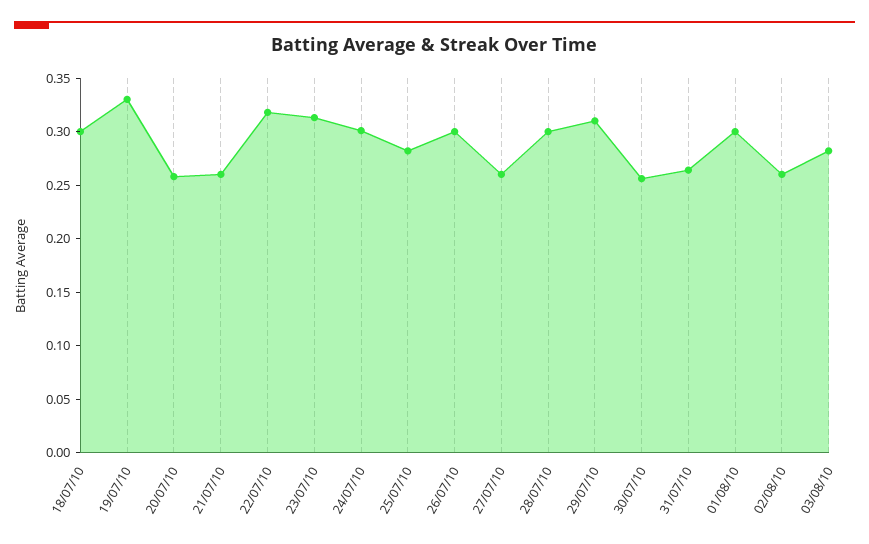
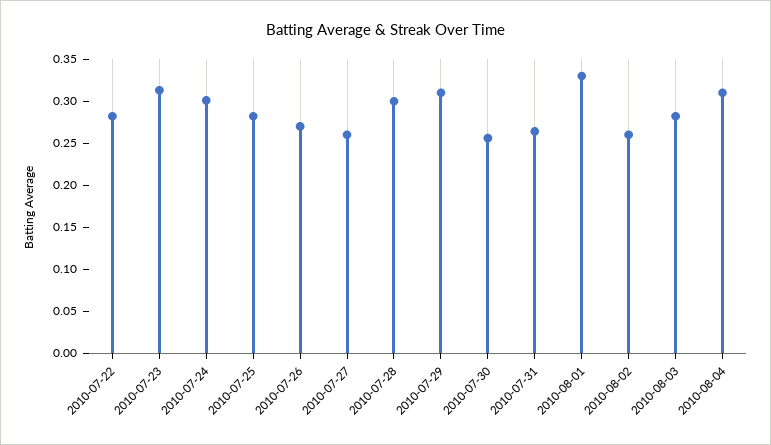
18/07/10: 0.3 -> none
19/07/10: 0.33 -> none
20/07/10: 0.26 -> none
21/07/10: 0.26 -> none
22/07/10: 0.32 -> 0.28
26/07/10: 0.3 -> 0.27
01/08/10: 0.3 -> 0.33
2010-08-04: none -> 0.31

